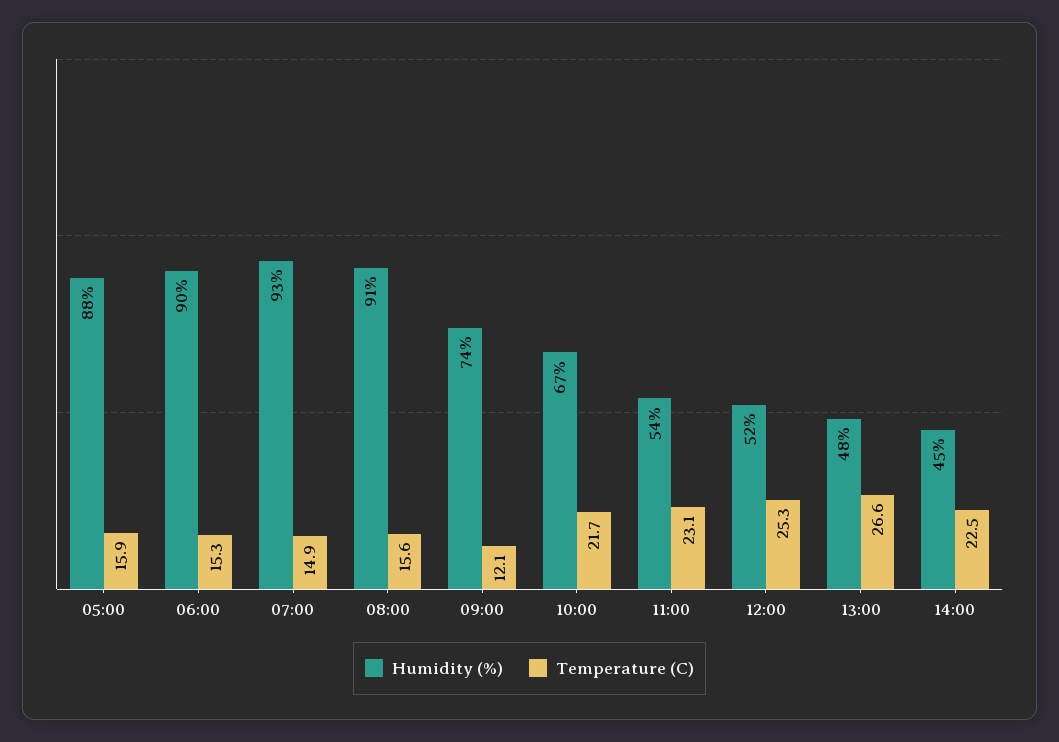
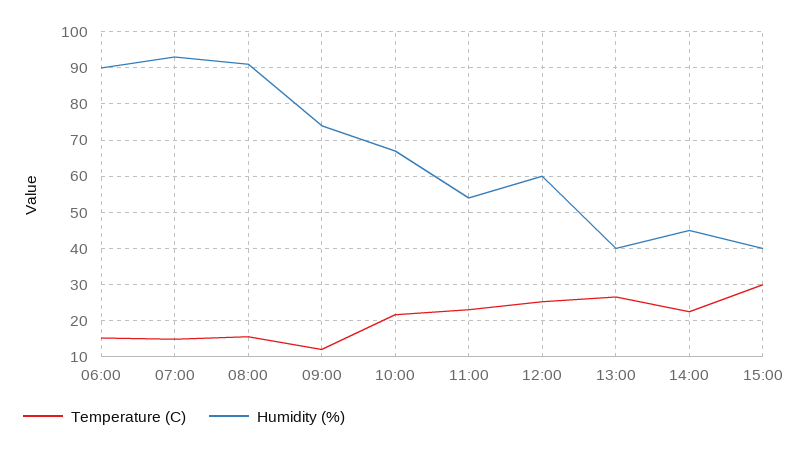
Humidity (%), 05:00: 88 -> none
Temperature (C), 05:00: 15.9 -> none
Humidity (%), 12:00: 52 -> 60
Humidity (%), 13:00: 48 -> 40
Temperature (C), 15:00: none -> 30
Humidity (%), 15:00: none -> 40

